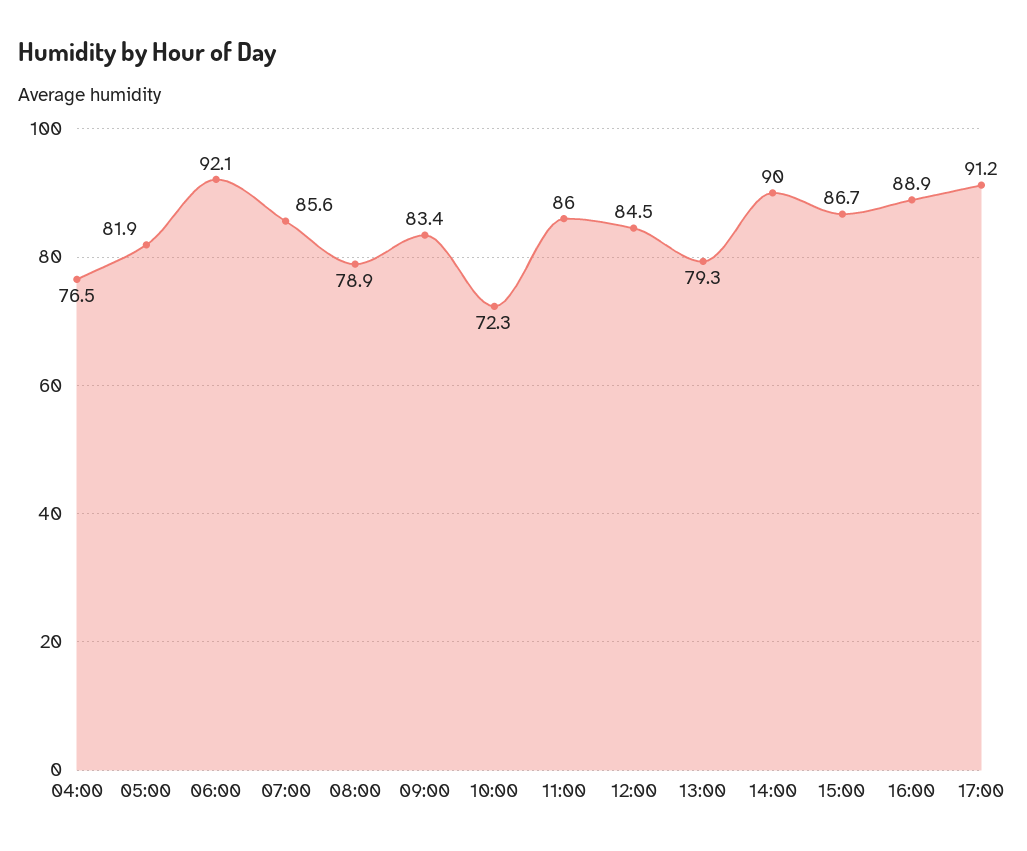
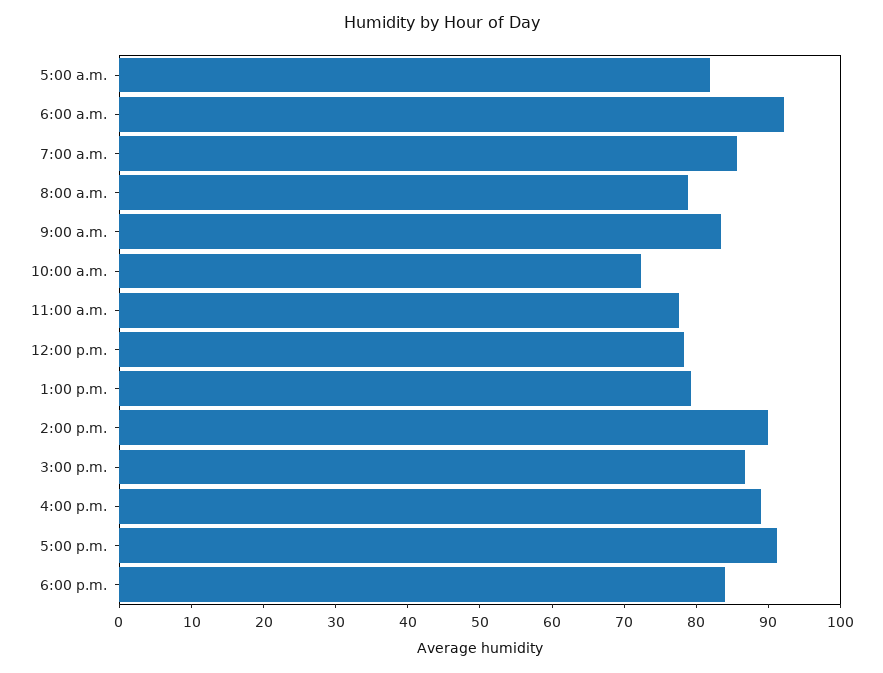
04:00: 76.5 -> none
11:00: 86 -> 78
12:00: 84.5 -> 78
6:00 p.m.: none -> 84

